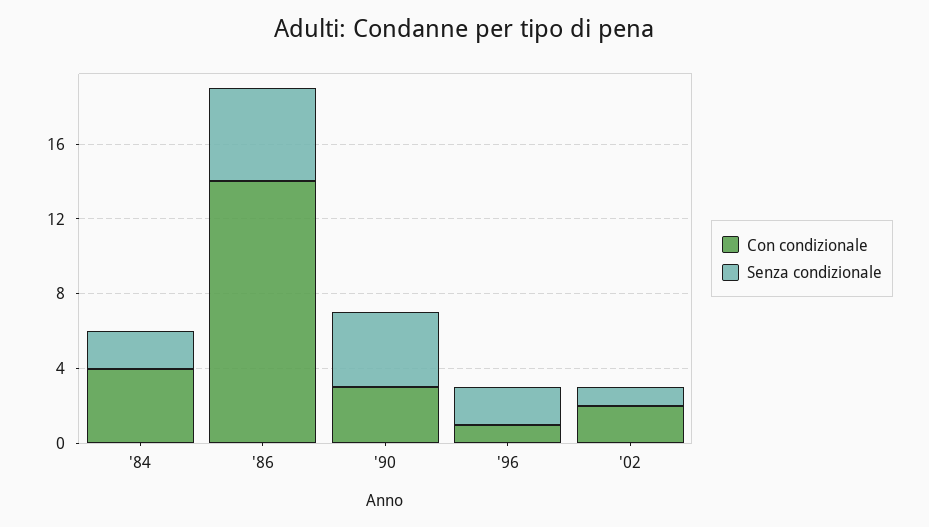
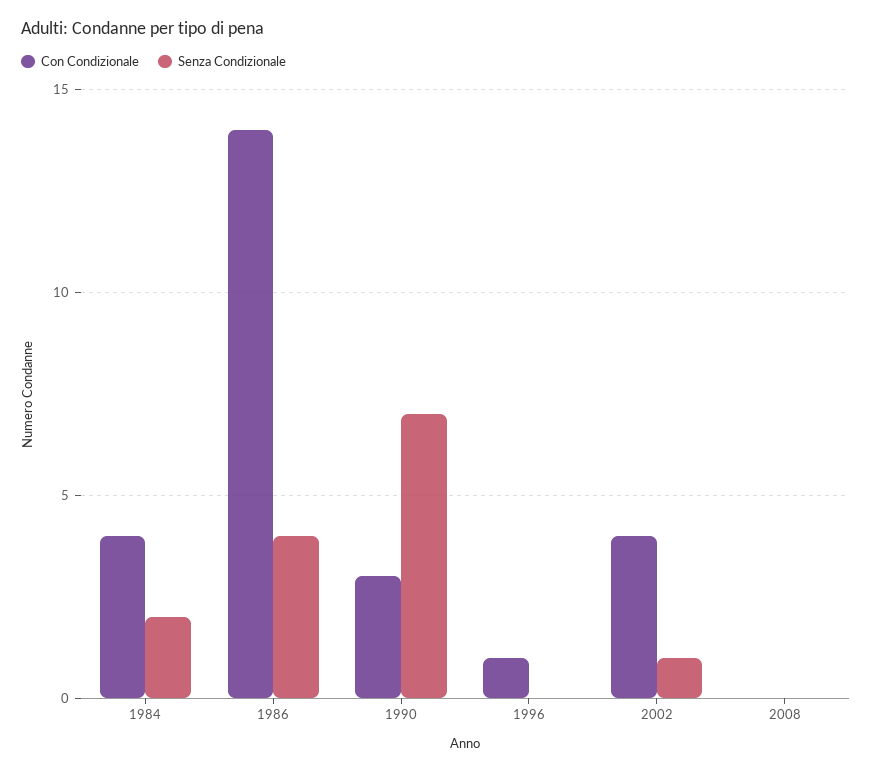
Senza condizionale, '86: 5 -> 4
Senza condizionale, '90: 4 -> 7
Senza condizionale, '96: 2 -> 0
Con condizionale, '02: 2 -> 4
Con condizionale, 2008: none -> 0
Senza condizionale, 2008: none -> 0

